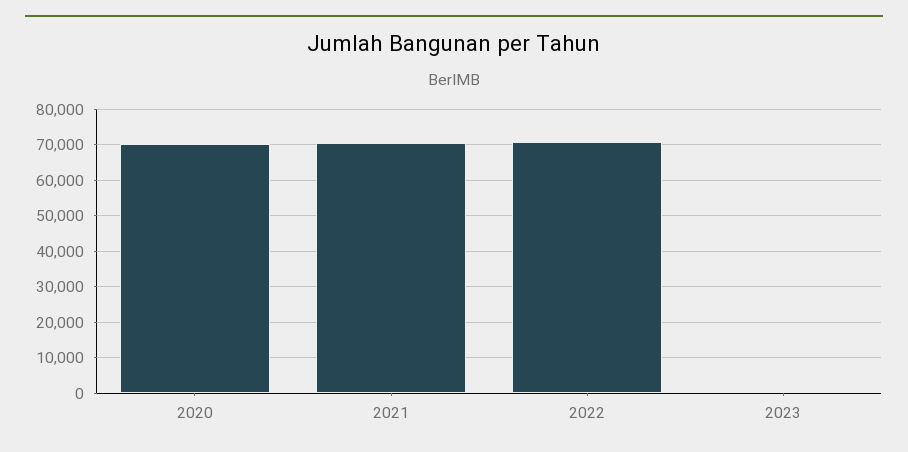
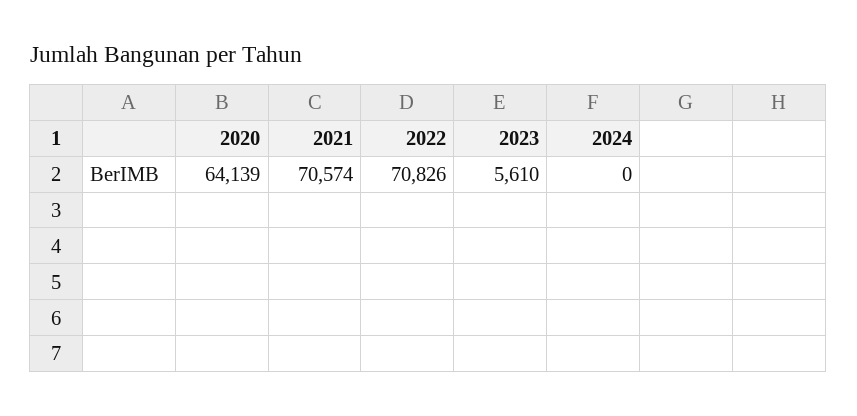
2020: 70000 -> 64139
2023: 0 -> 5610
2024: none -> 0

